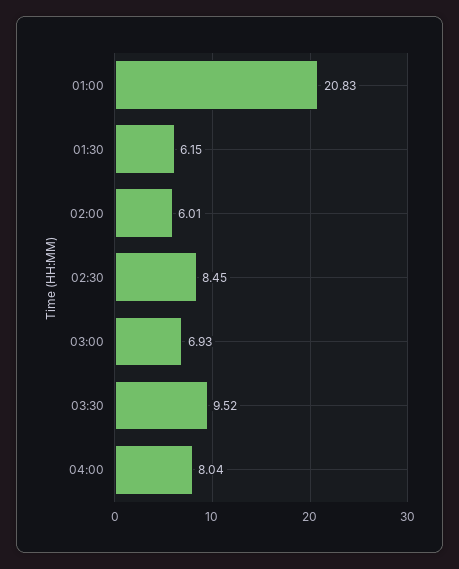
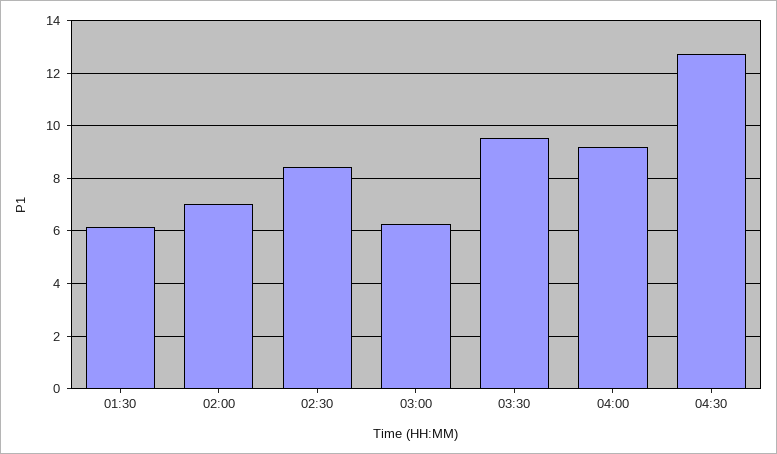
01:00: 20.83 -> none
02:00: 6.01 -> 7
03:00: 6.93 -> 6.25
04:00: 8.04 -> 9.25
04:30: none -> 12.75

